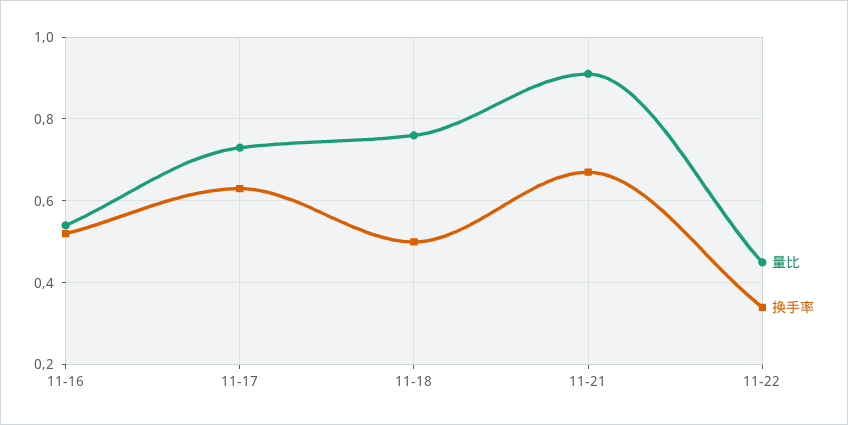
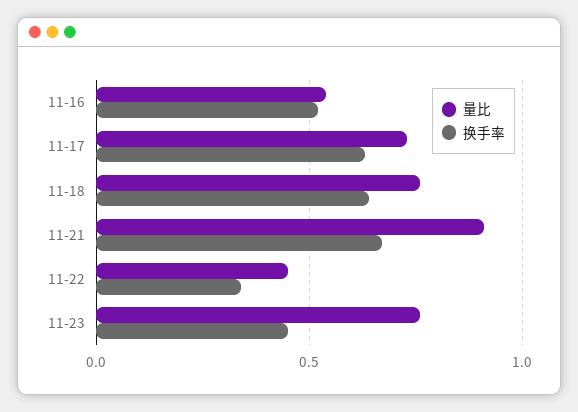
换手率, 11-18: 0.5 -> 0.65
量比, 11-23: none -> 0.75
换手率, 11-23: none -> 0.45

